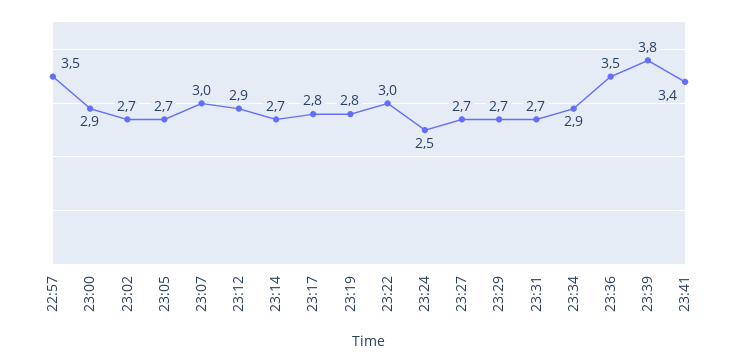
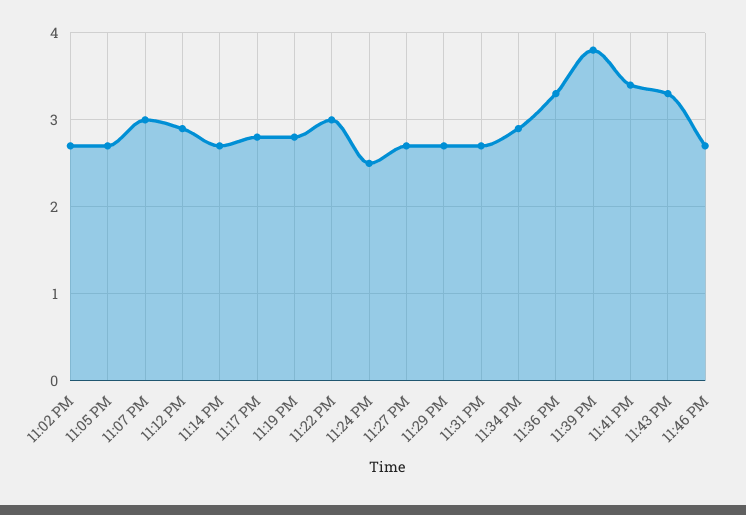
22:57: 3.5 -> none
23:00: 2.9 -> none
23:36: 3.5 -> 3.3
11:43 PM: none -> 3.3
11:46 PM: none -> 2.7

